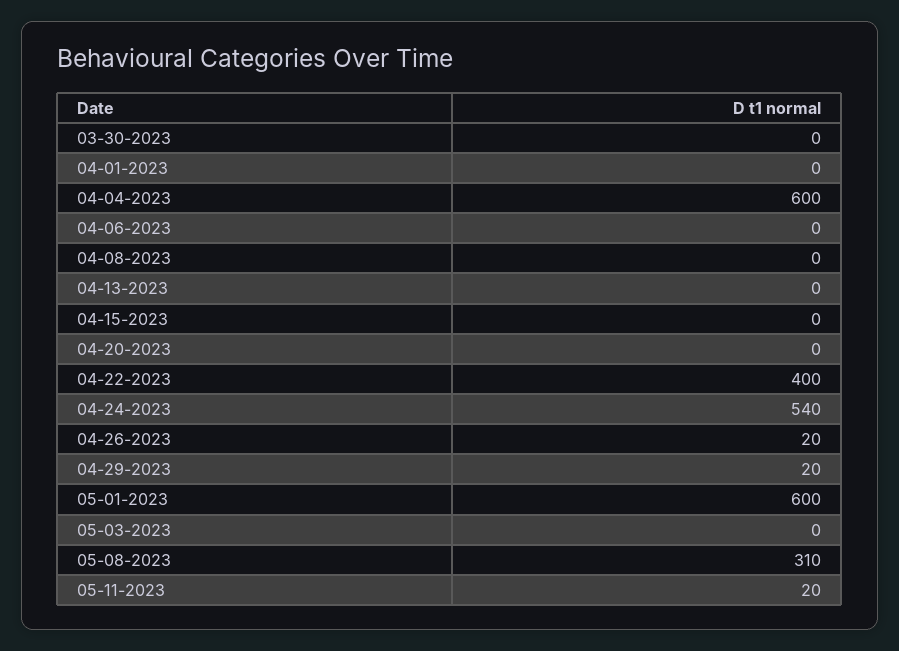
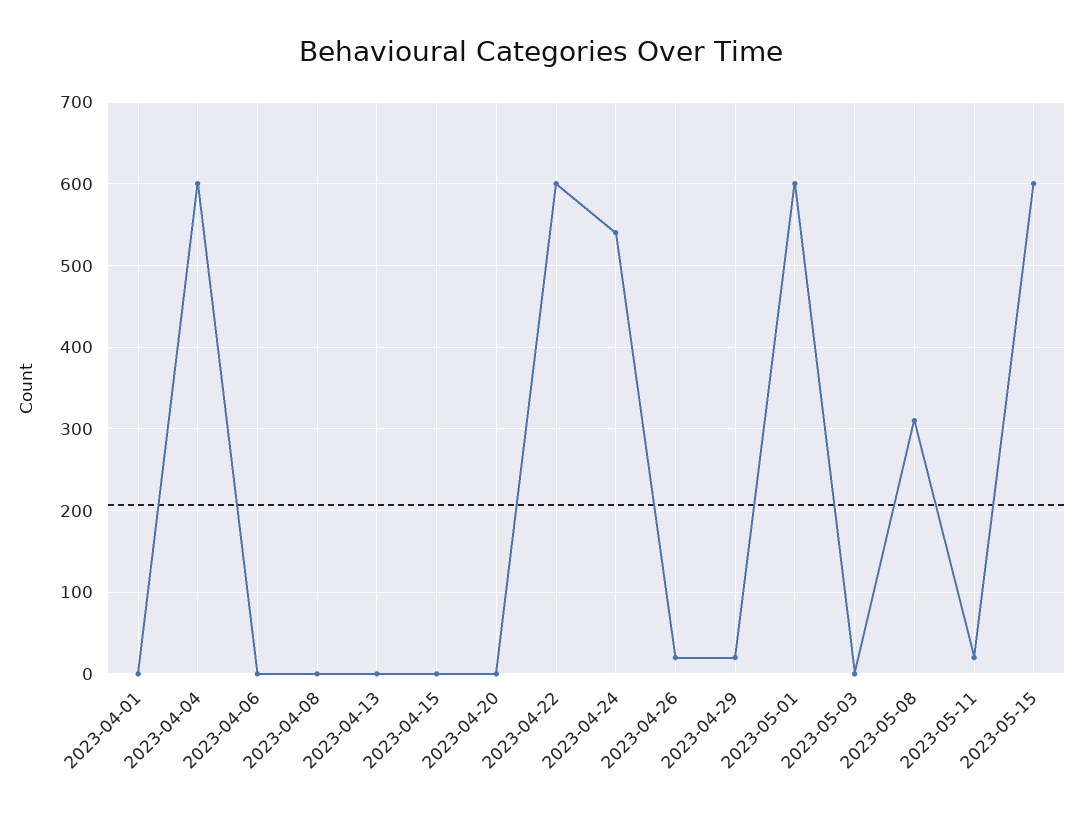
03-30-2023: 0 -> none
04-22-2023: 400 -> 600
2023-05-15: none -> 600

